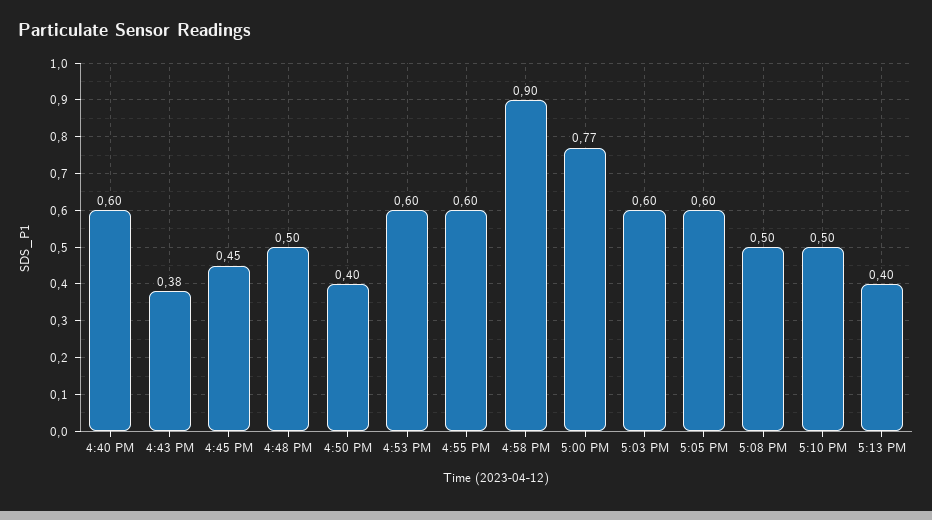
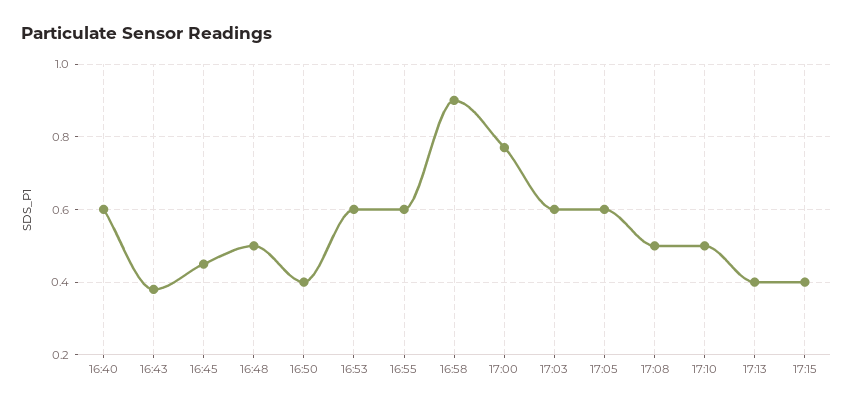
17:15: none -> 0.4

